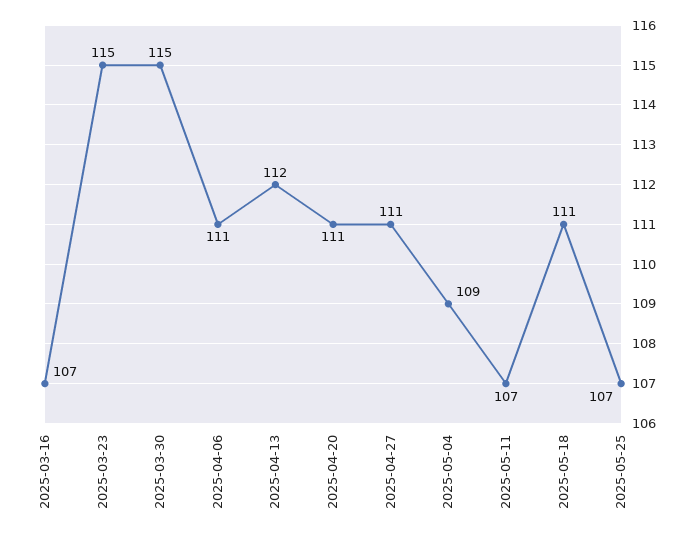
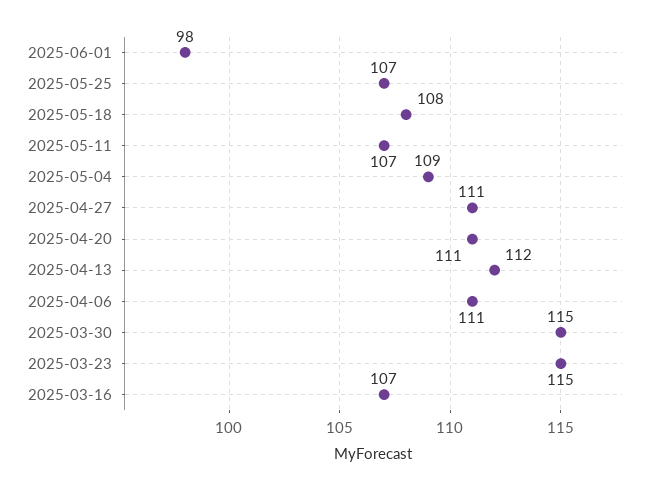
2025-05-18: 111 -> 108
2025-06-01: none -> 98

